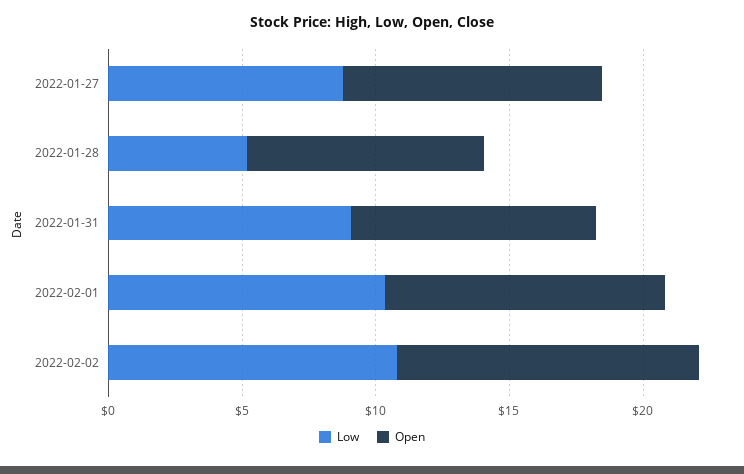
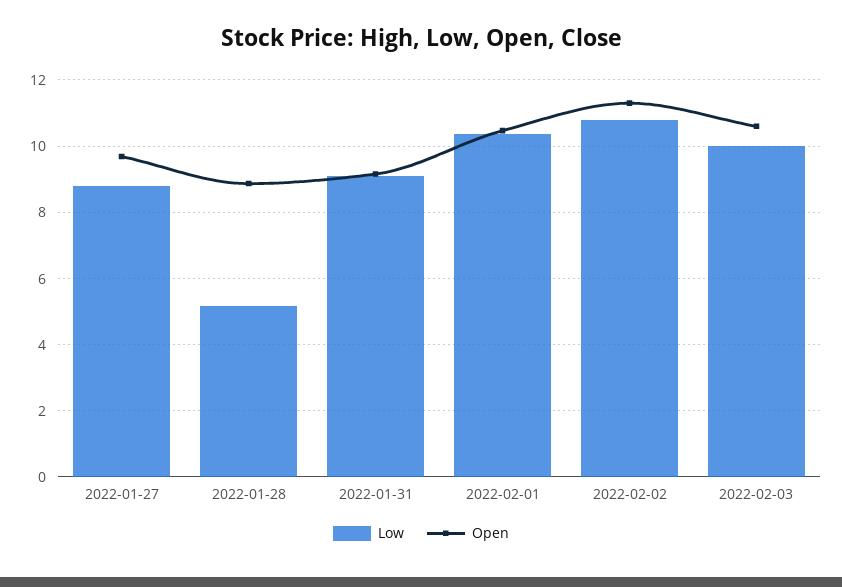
Low, 2022-02-03: none -> 10
Open, 2022-02-03: none -> 10.6

